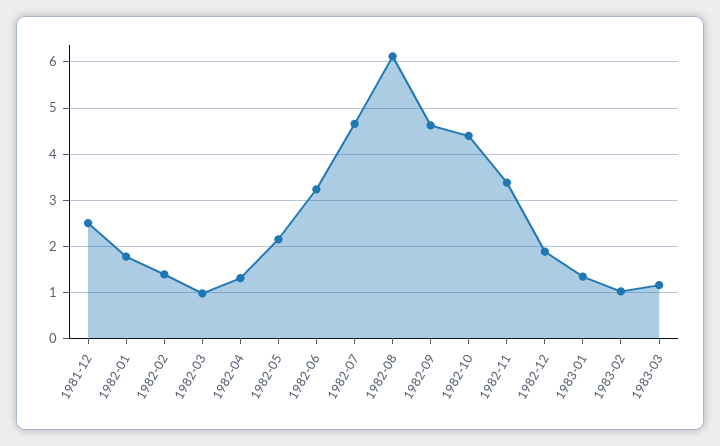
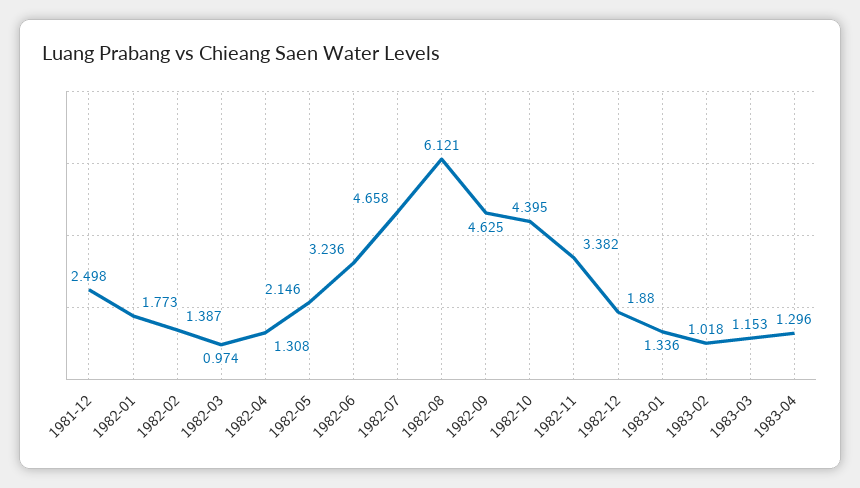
1983-04: none -> 1.296

